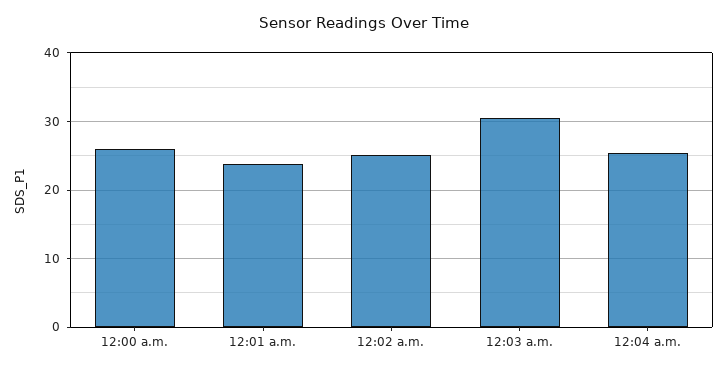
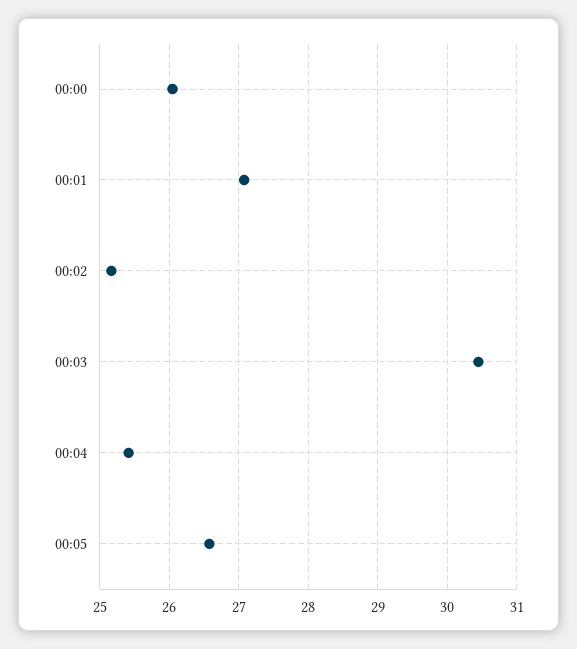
12:01 a.m.: 24 -> 27.1
00:05: none -> 26.6

